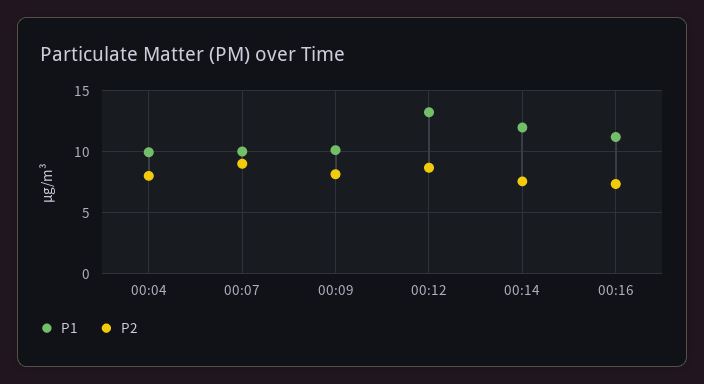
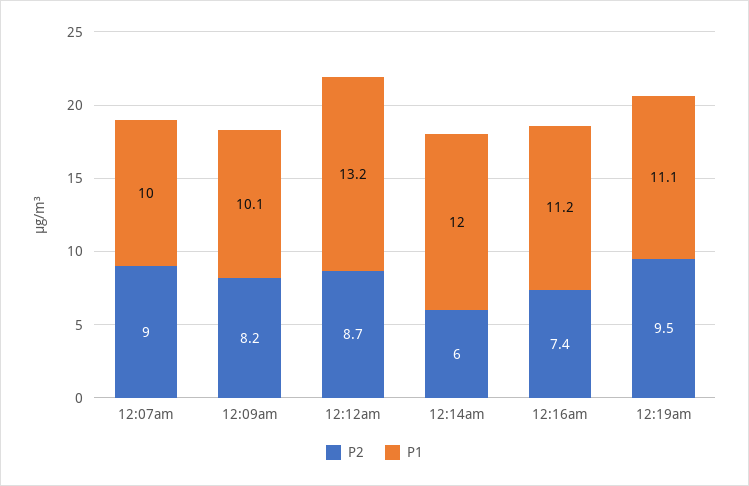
P1, 00:04: 10 -> none
P2, 00:04: 8 -> none
P2, 00:14: 7.5 -> 6
P2, 12:19am: none -> 9.5
P1, 12:19am: none -> 11.1

